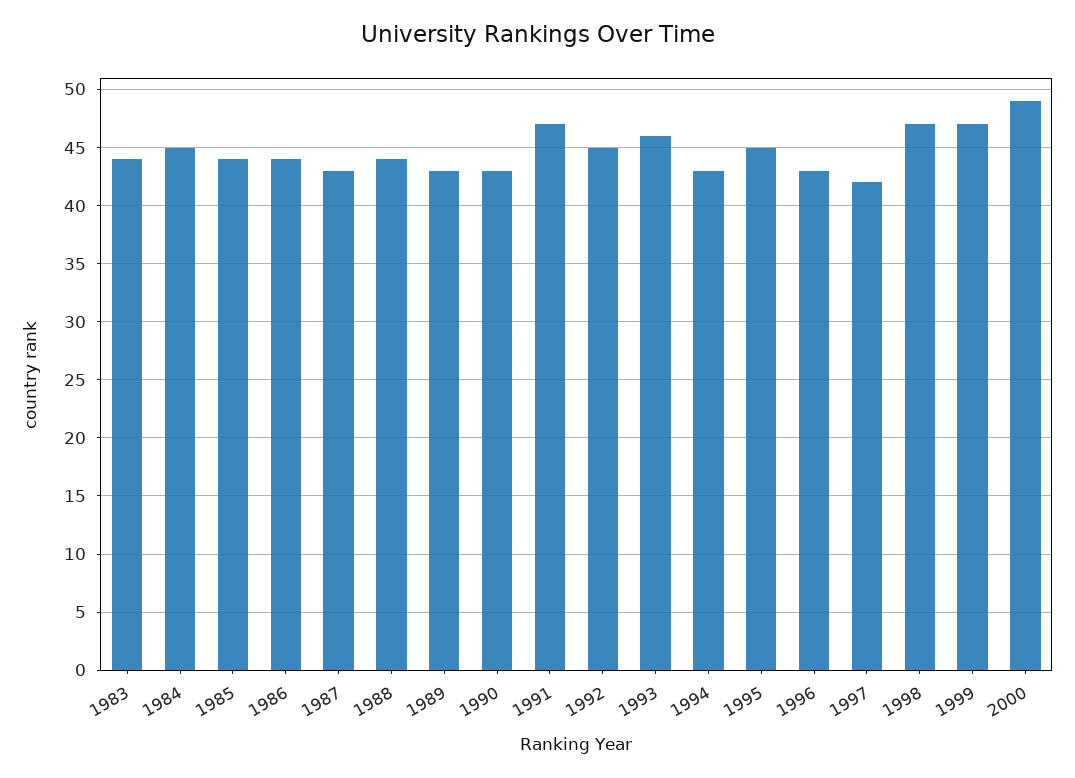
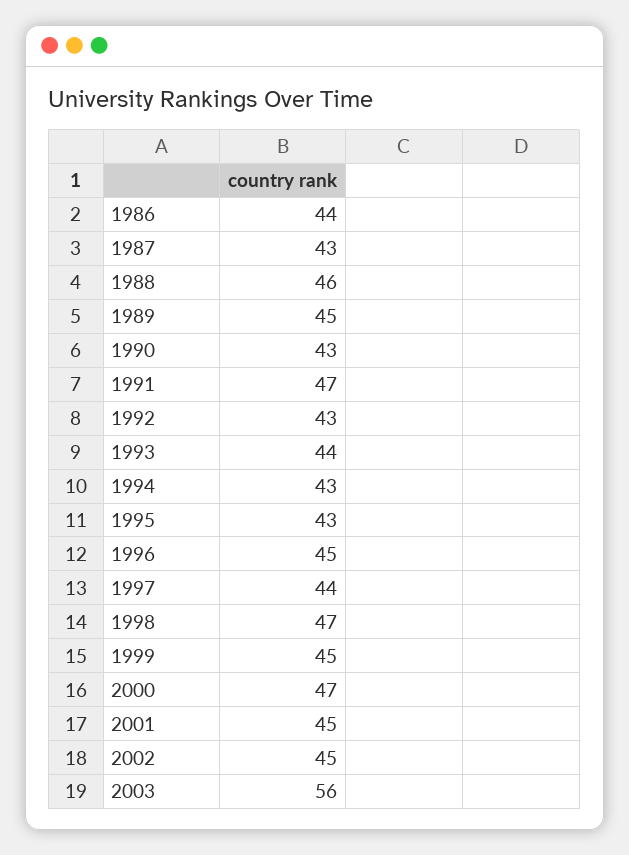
1983: 44 -> none
1984: 45 -> none
1985: 44 -> none
1988: 44 -> 46
1989: 43 -> 45
1992: 45 -> 43
1993: 46 -> 44
1995: 45 -> 43
1996: 43 -> 45
1997: 42 -> 44
1999: 47 -> 45
2000: 49 -> 47
2001: none -> 45
2002: none -> 45
2003: none -> 56

